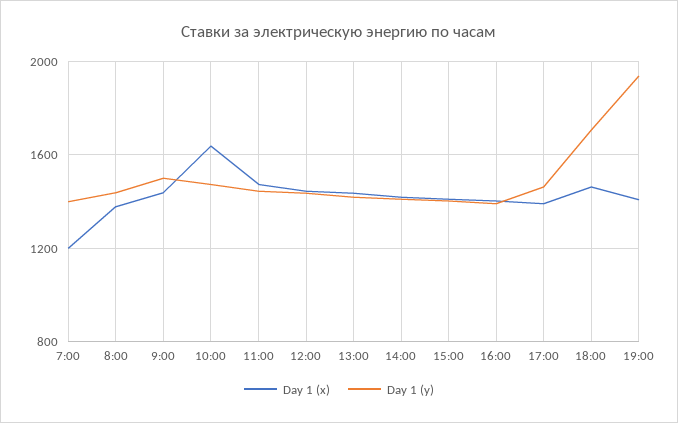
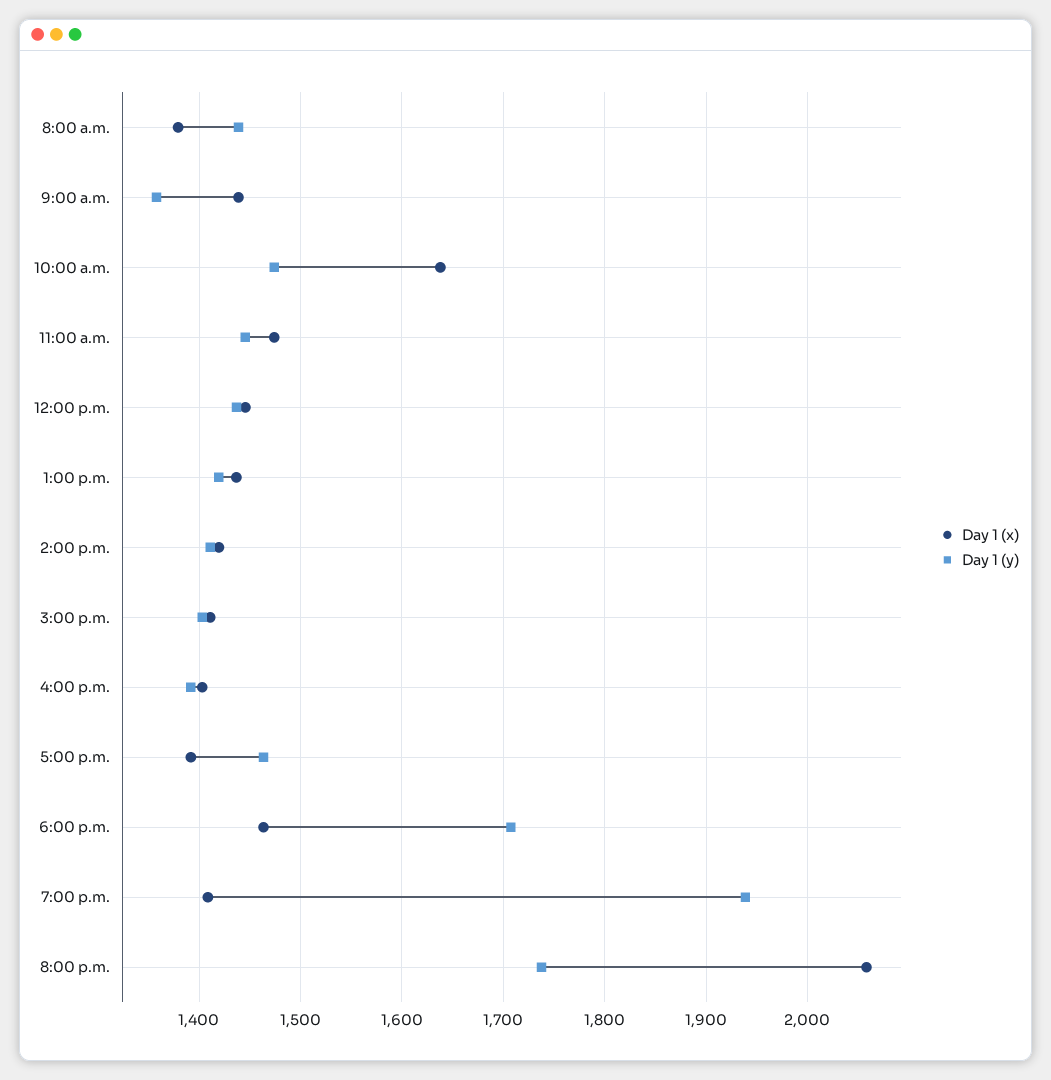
Day 1 (x), 7:00: 1200 -> none
Day 1 (y), 7:00: 1400 -> none
Day 1 (y), 9:00: 1500 -> 1360
Day 1 (x), 8:00 p.m.: none -> 2060
Day 1 (y), 8:00 p.m.: none -> 1740

